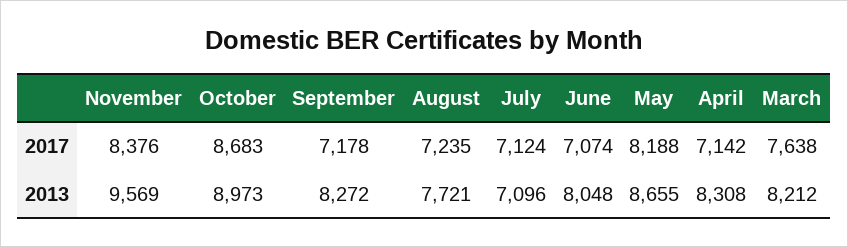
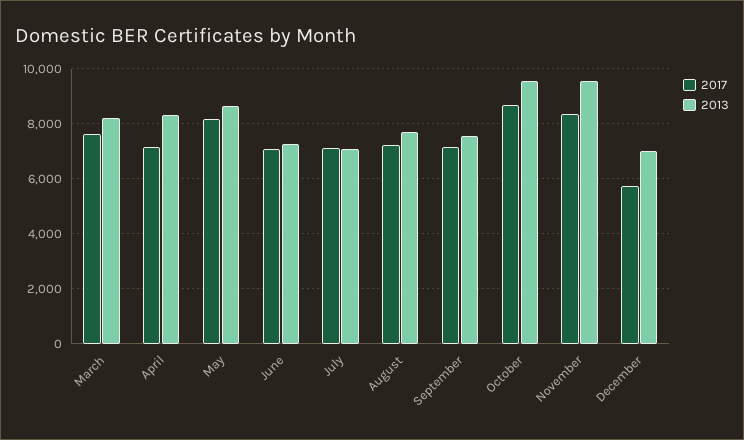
2013, October: 8973 -> 9500
2013, September: 8272 -> 7500
2013, June: 8048 -> 7250
2017, December: none -> 5750
2013, December: none -> 7000

